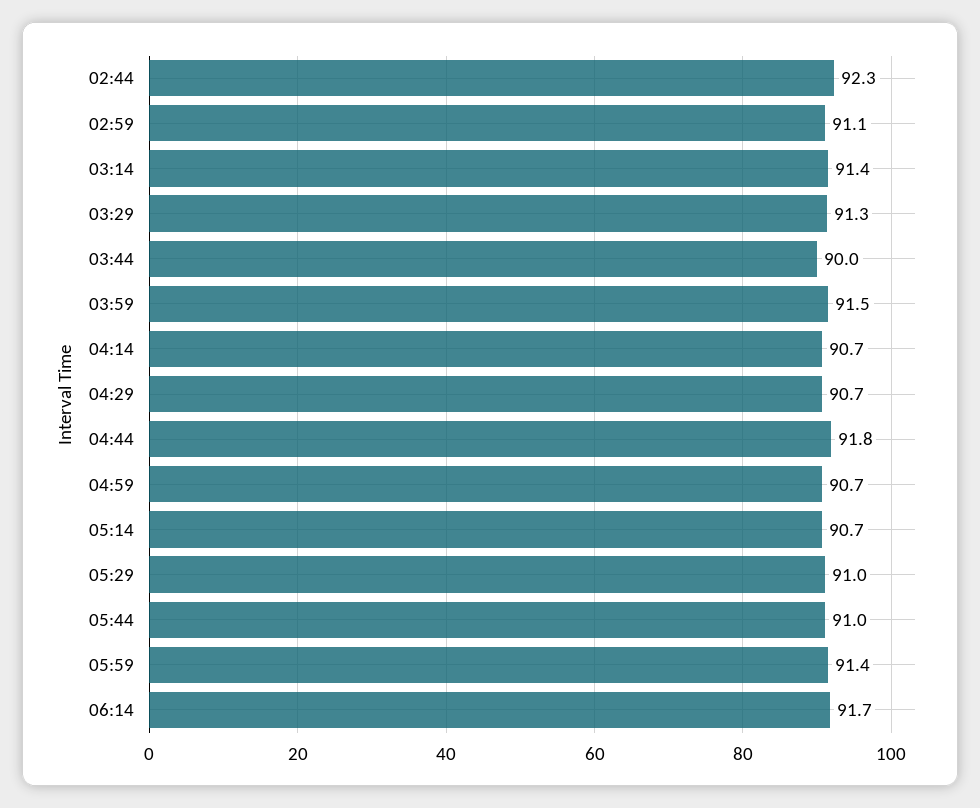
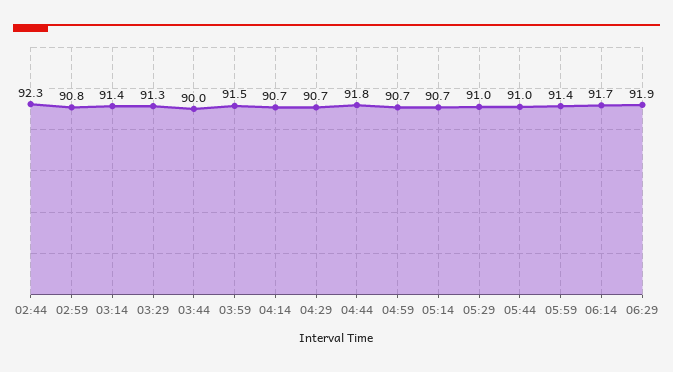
02:59: 91.1 -> 90.8
06:29: none -> 91.9

